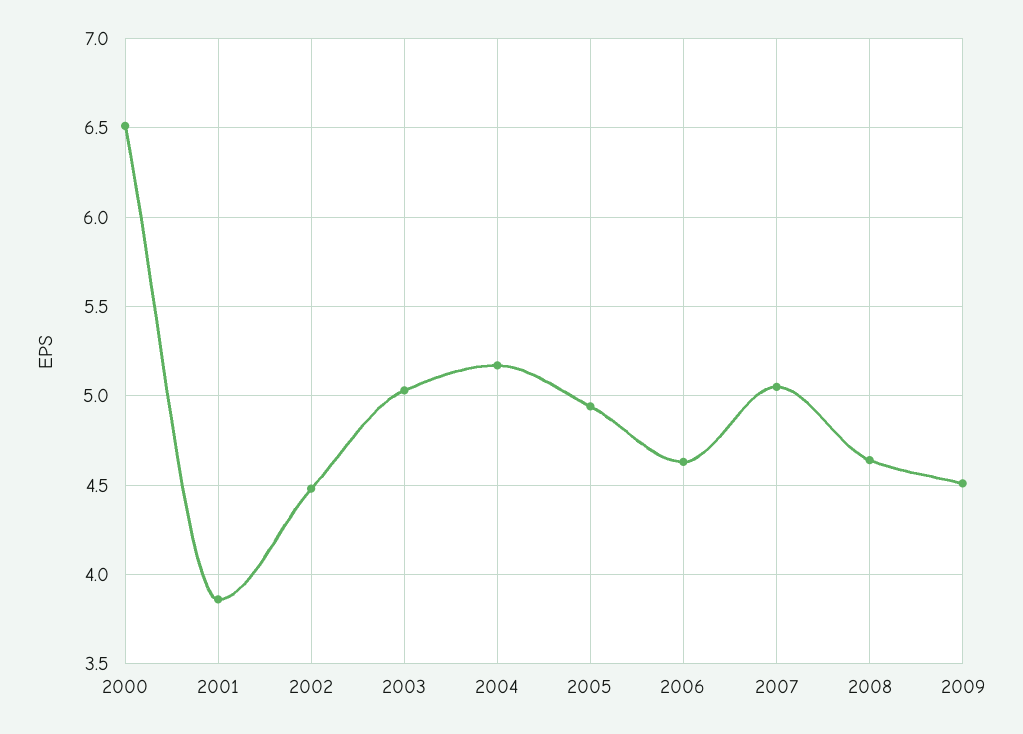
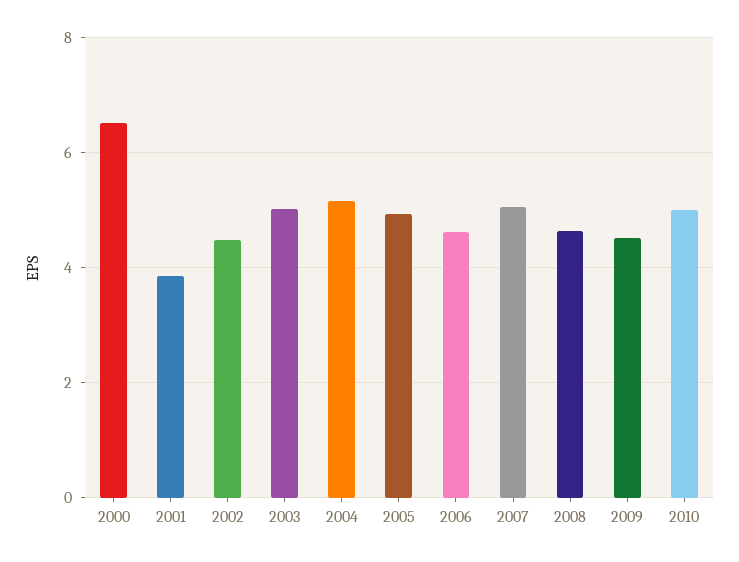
2010: none -> 5

